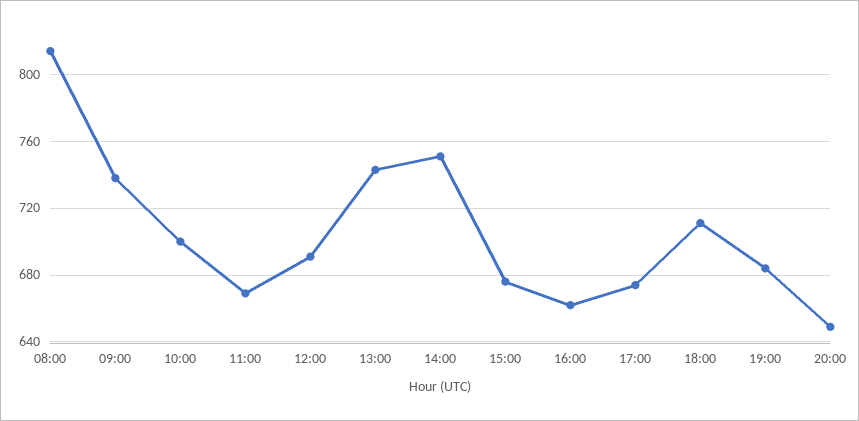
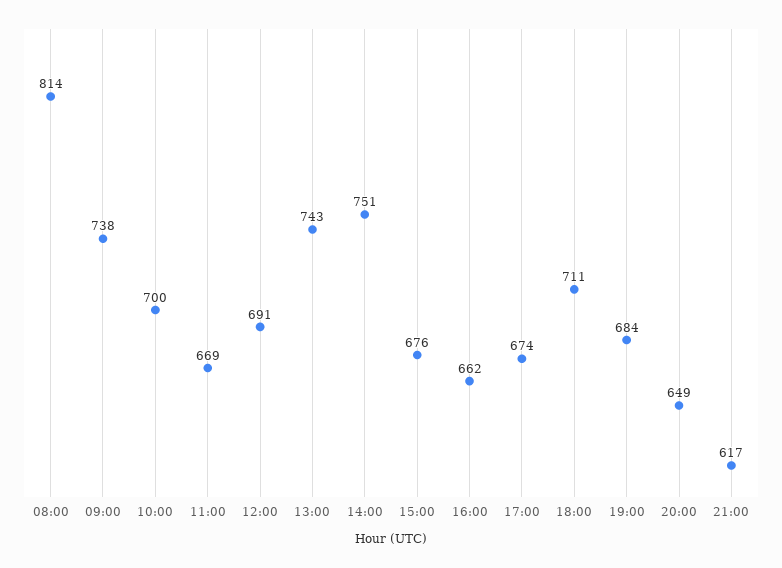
21:00: none -> 617

